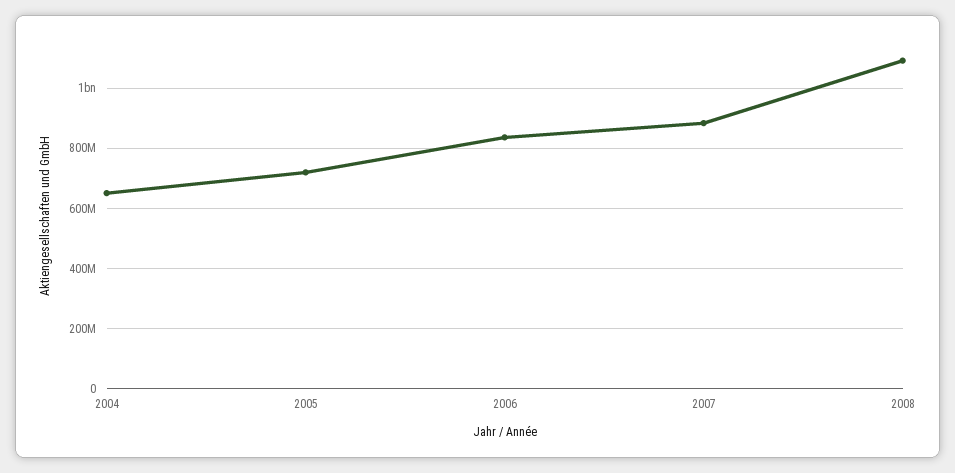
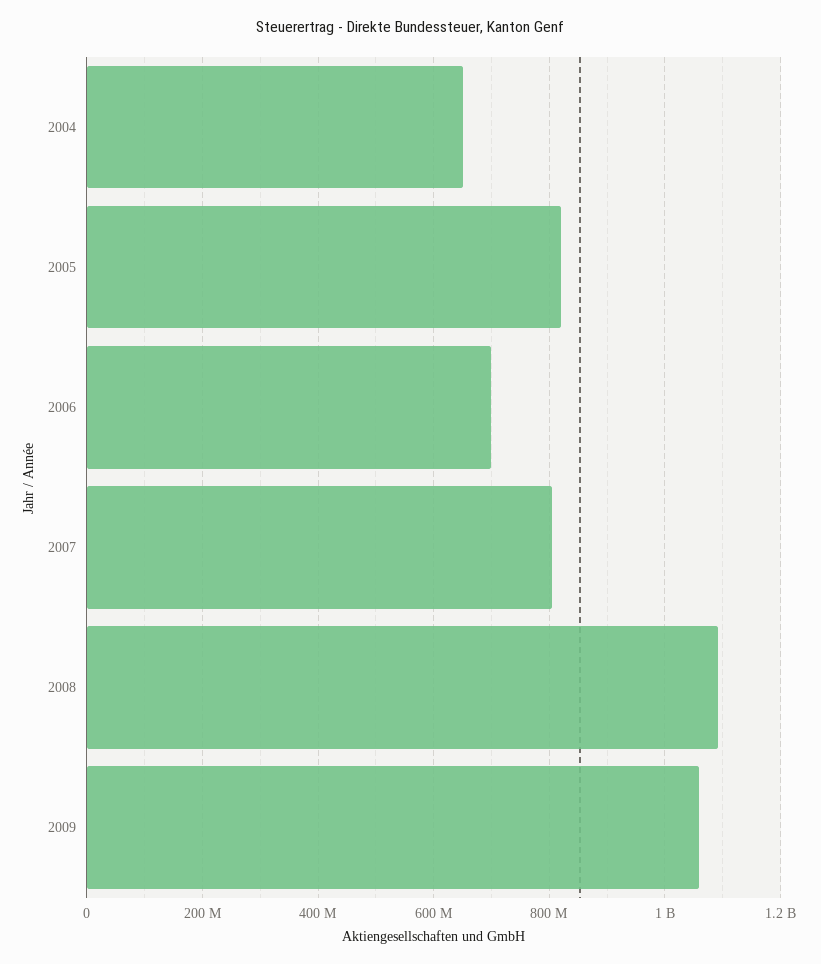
2005: 720000000 -> 820000000
2006: 840000000 -> 700000000
2007: 880000000 -> 800000000
2009: none -> 1060000000

